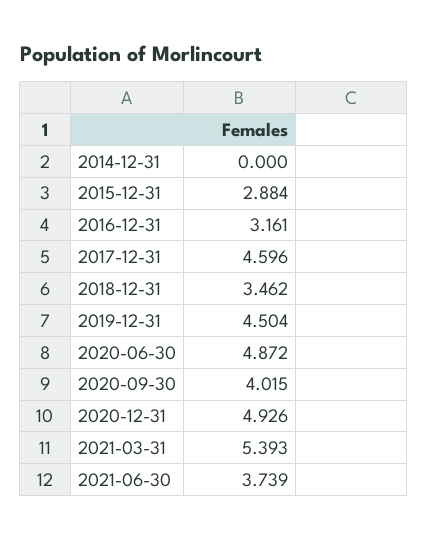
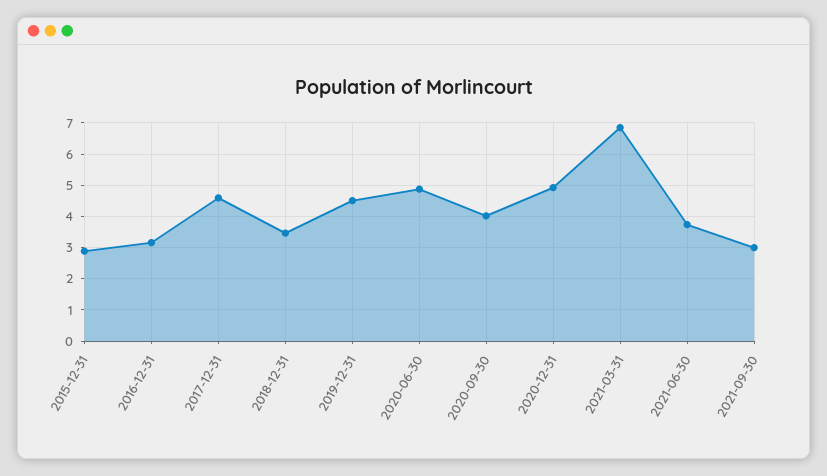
2014-12-31: 0 -> none
2021-03-31: 5.393 -> 6.8
2021-09-30: none -> 3

